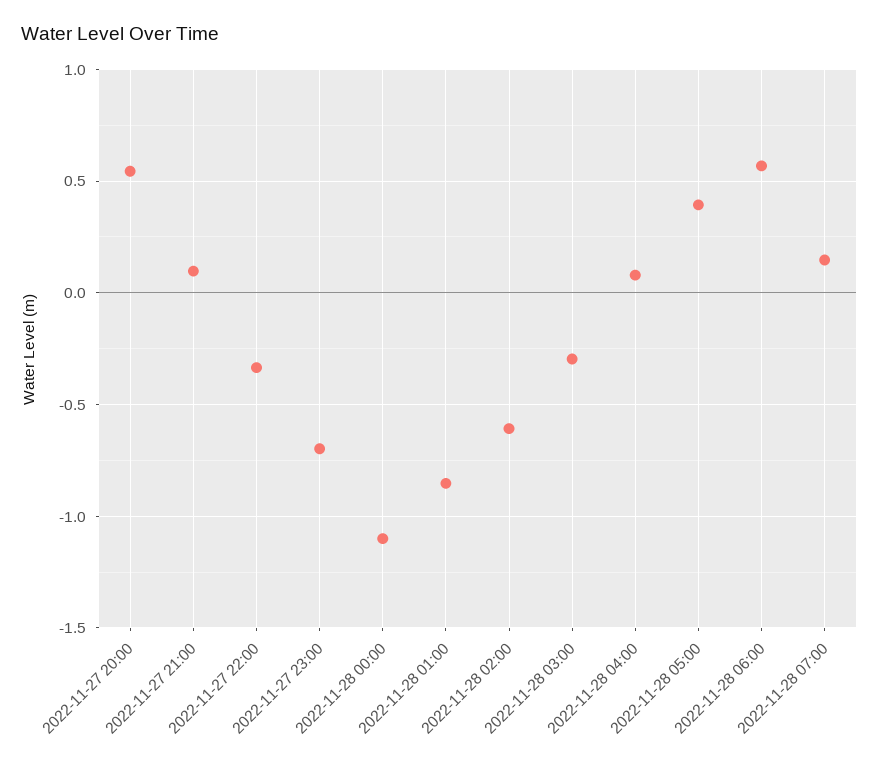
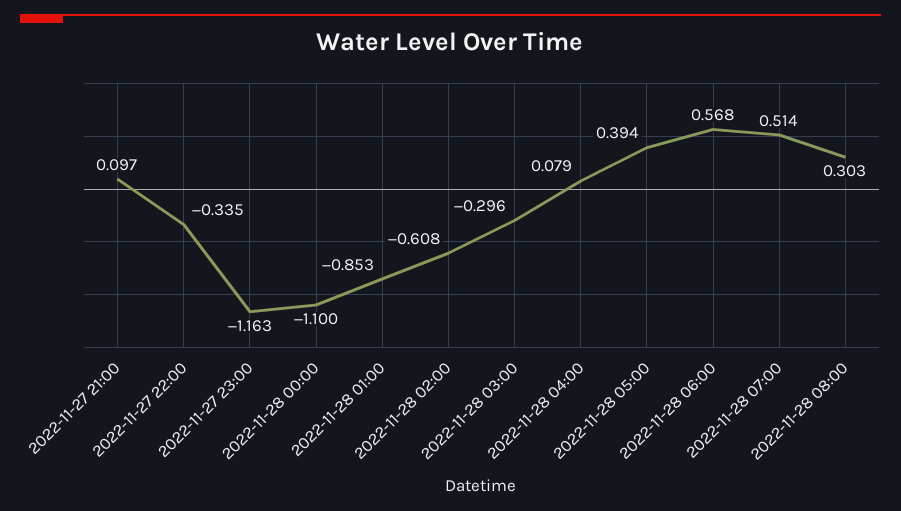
2022-11-27 20:00: 0.55 -> none
2022-11-27 23:00: -0.7 -> -1.163
2022-11-28 07:00: 0.15 -> 0.514
2022-11-28 08:00: none -> 0.303

